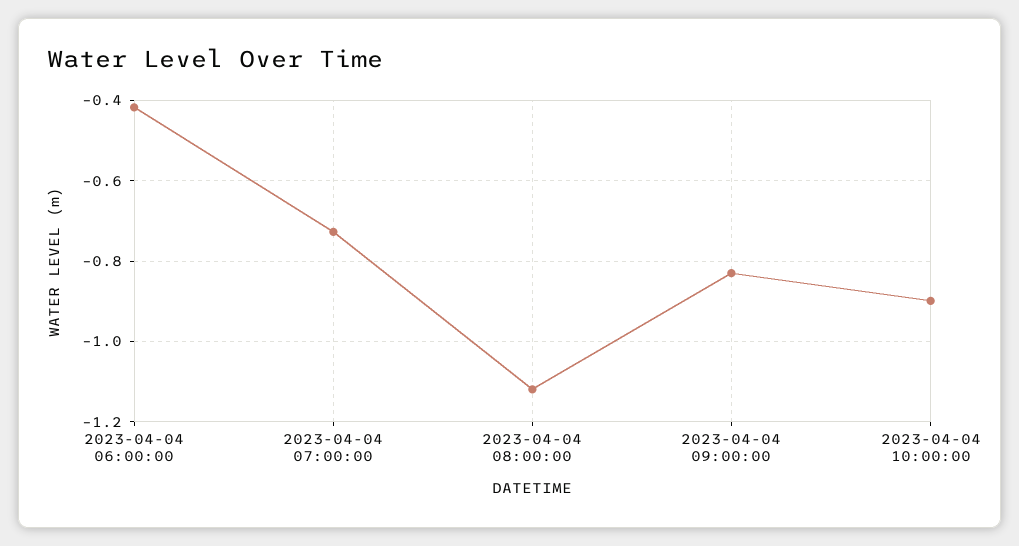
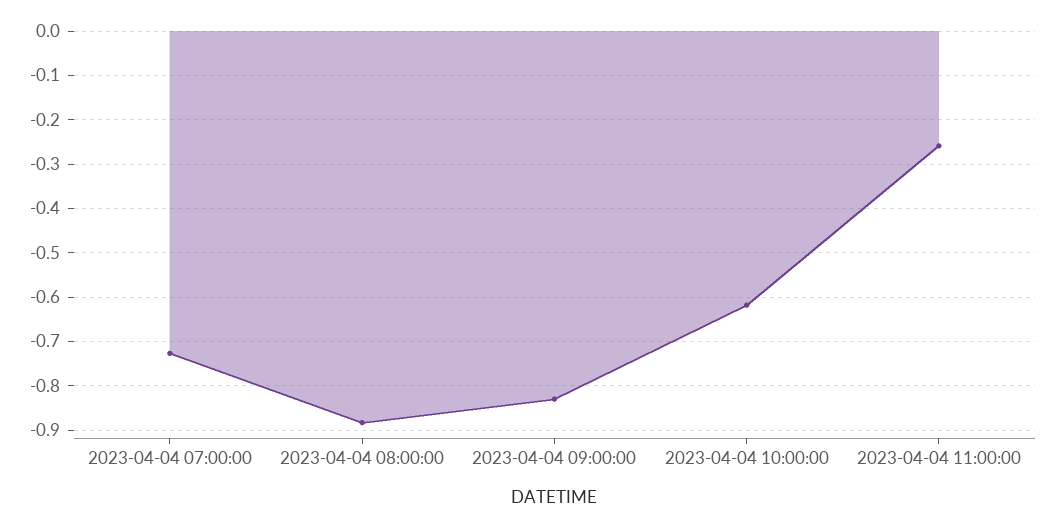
2023-04-04 06:00:00: -0.42 -> none
2023-04-04 08:00:00: -1.12 -> -0.88
2023-04-04 10:00:00: -0.9 -> -0.62
2023-04-04 11:00:00: none -> -0.26

